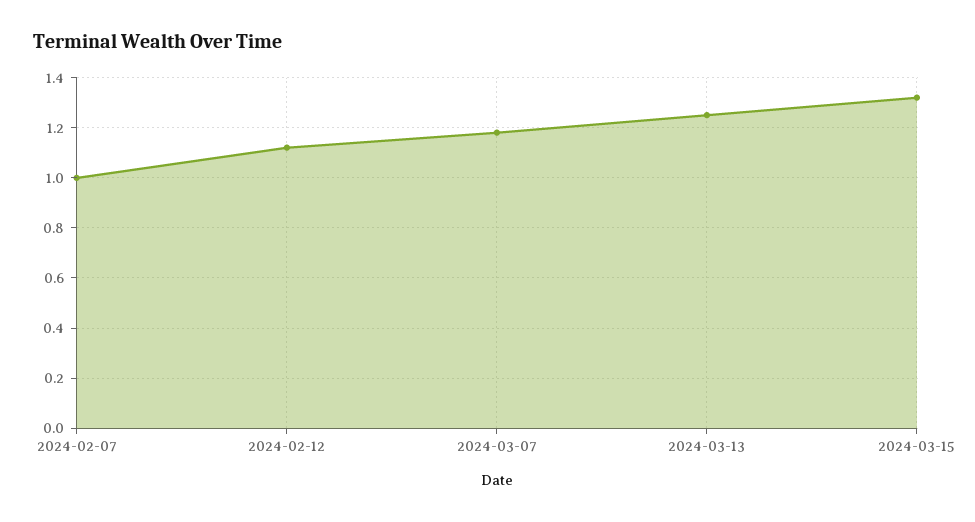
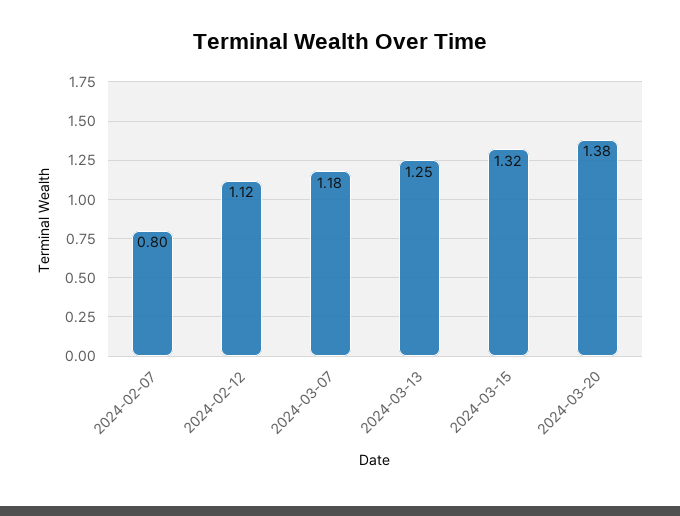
2024-02-07: 1 -> 0.8
2024-03-20: none -> 1.38

